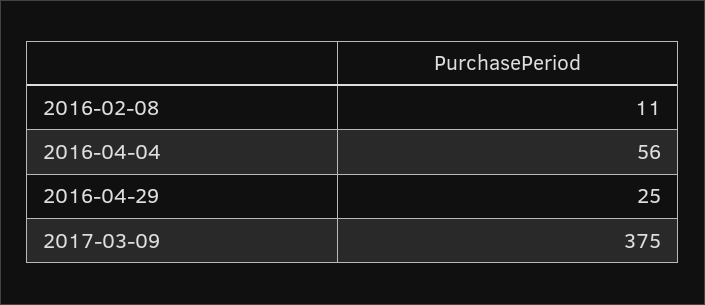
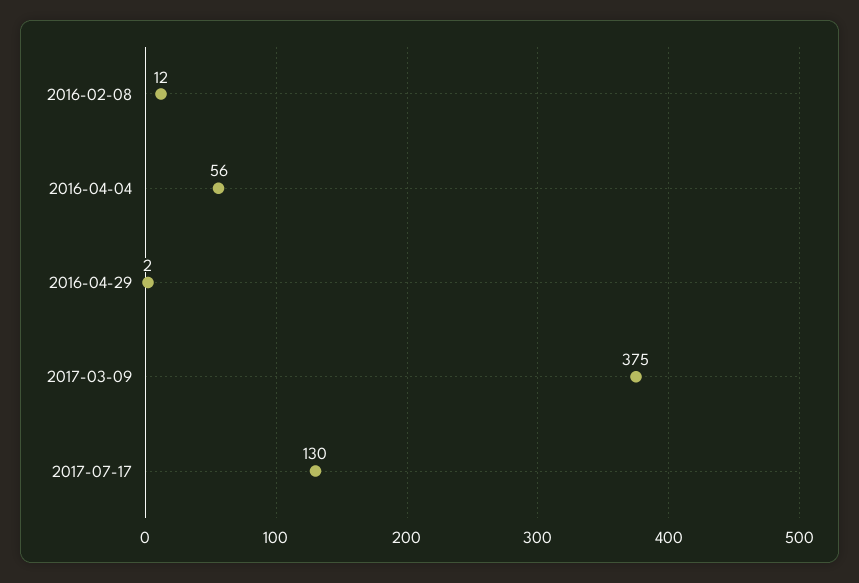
2016-02-08: 11 -> 12
2016-04-29: 25 -> 2
2017-07-17: none -> 130

